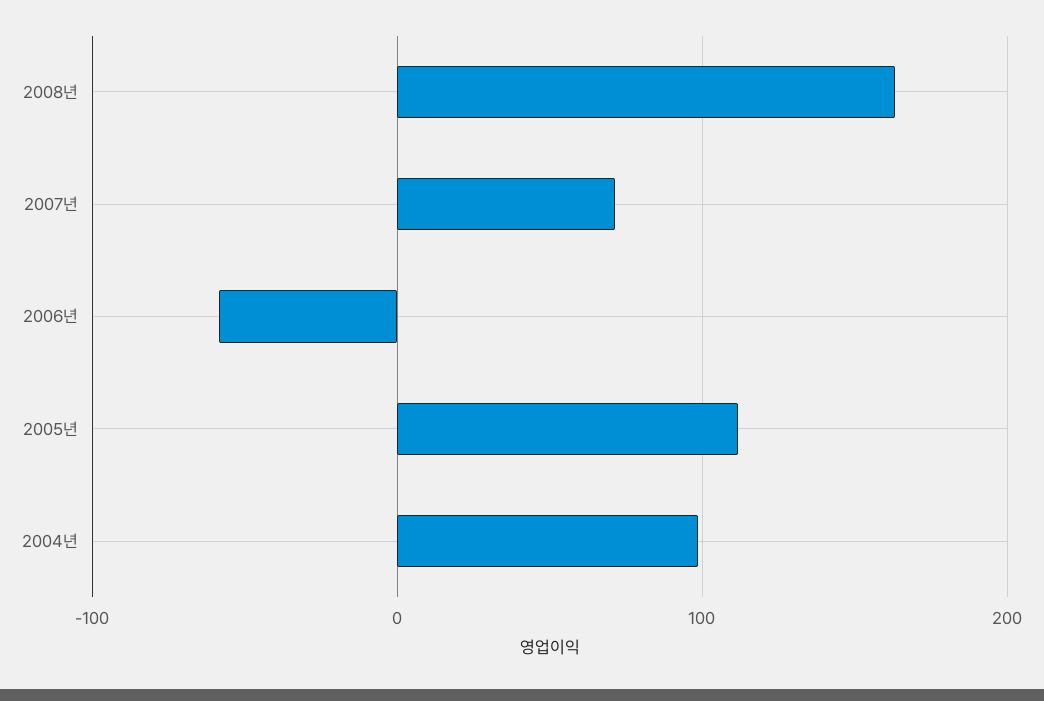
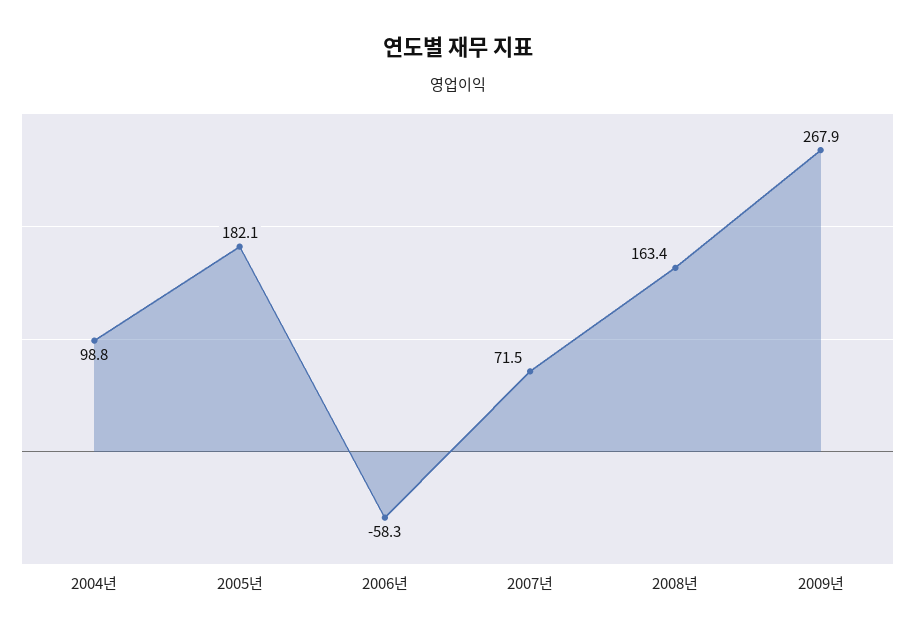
2005년: 110 -> 182.1
2009년: none -> 267.9

